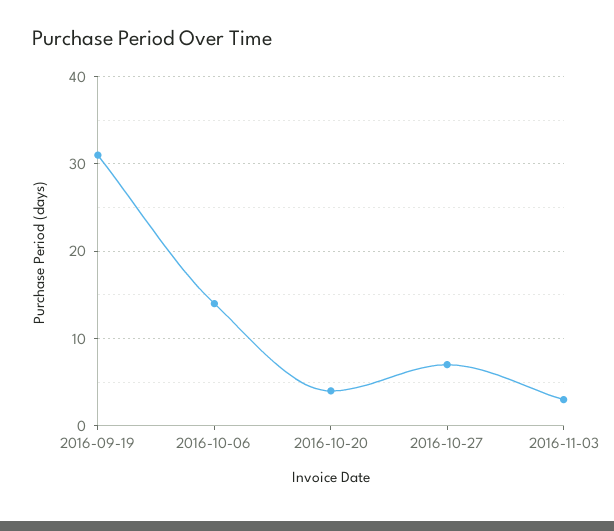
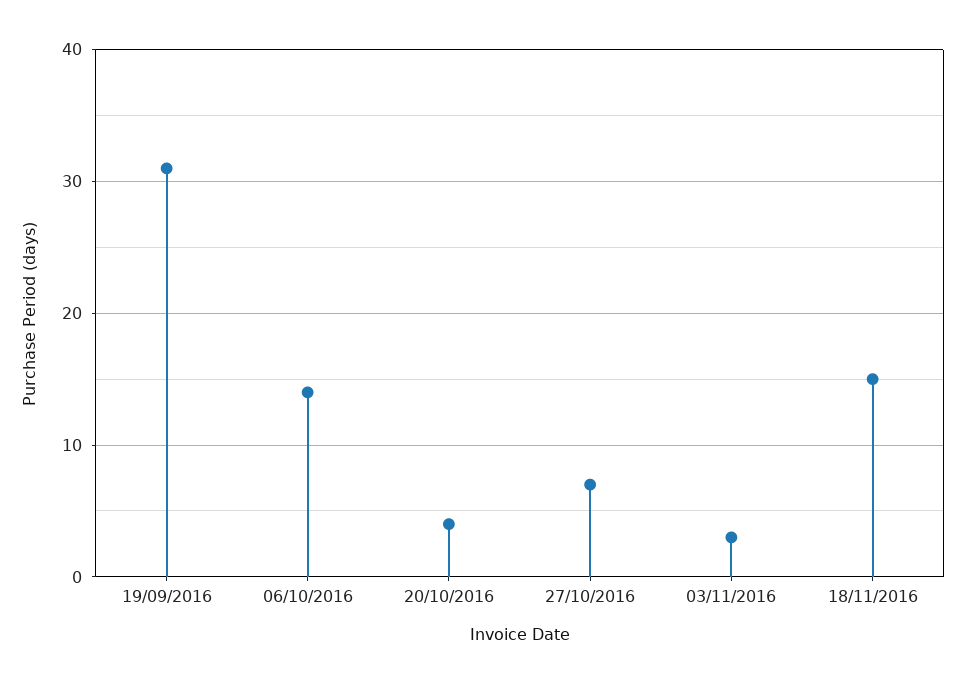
18/11/2016: none -> 15

